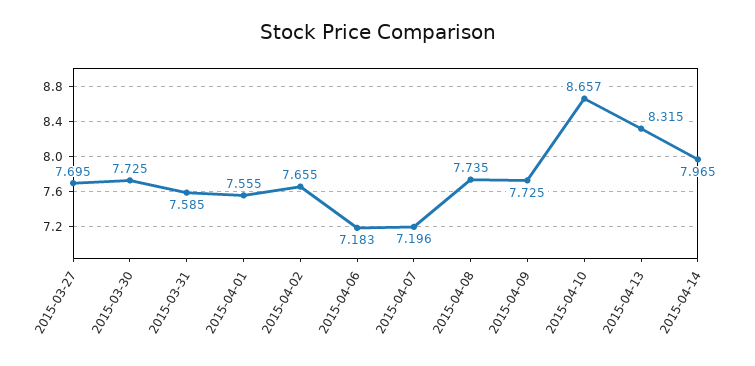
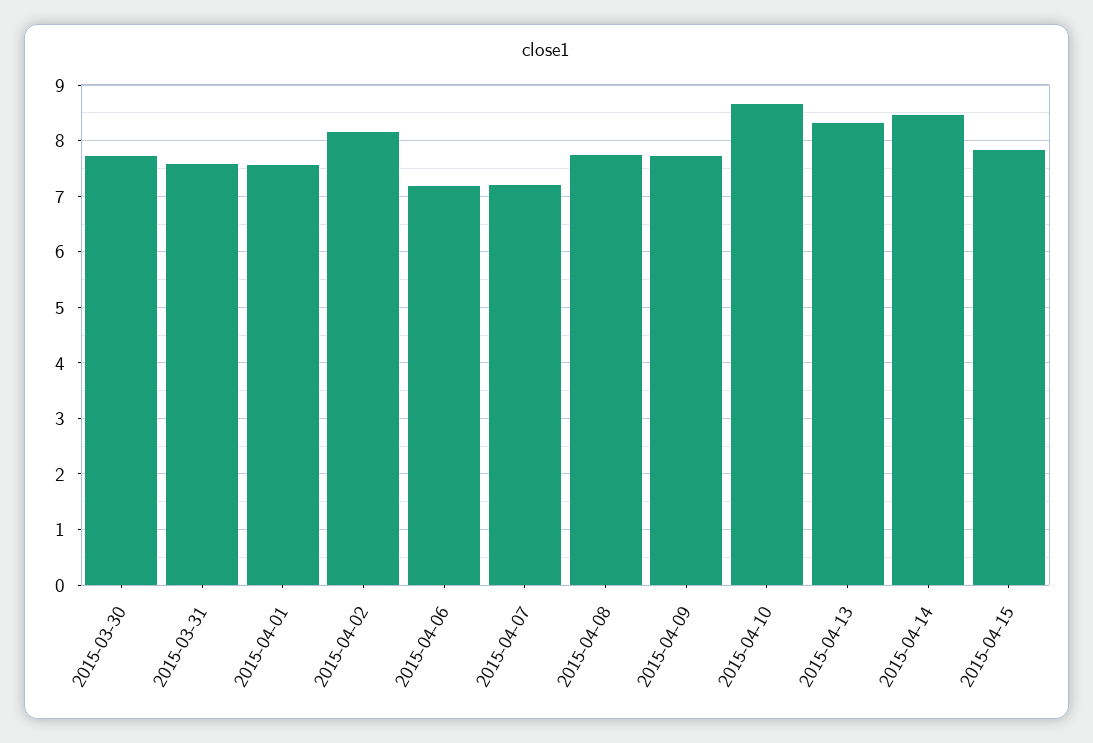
2015-03-27: 7.695 -> none
2015-04-02: 7.655 -> 8.2
2015-04-14: 7.965 -> 8.4
2015-04-15: none -> 7.8

